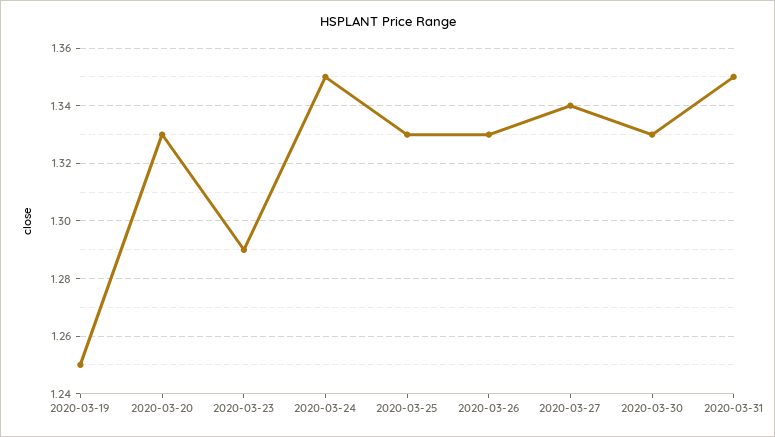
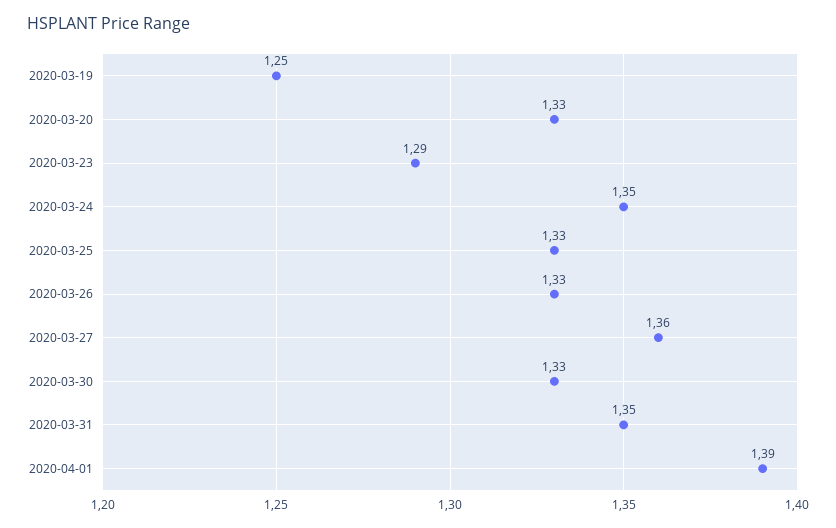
2020-03-27: 1.34 -> 1.36
2020-04-01: none -> 1.39

